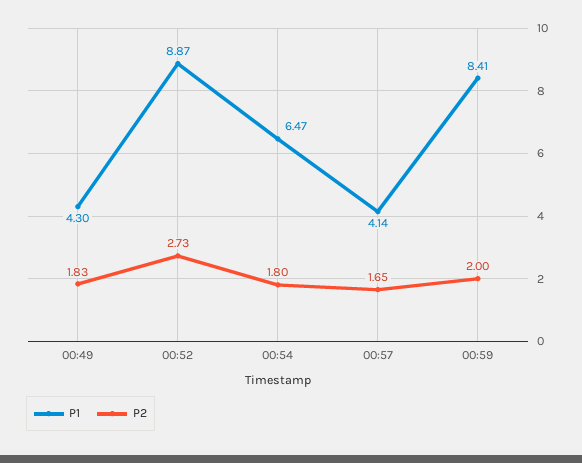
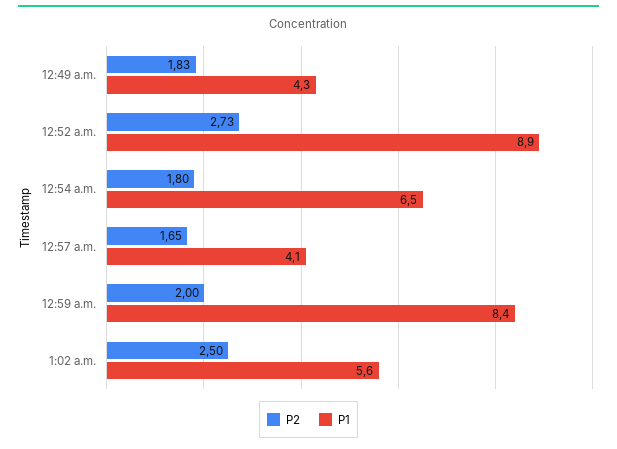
P2, 1:02 a.m.: none -> 2.5
P1, 1:02 a.m.: none -> 5.6

